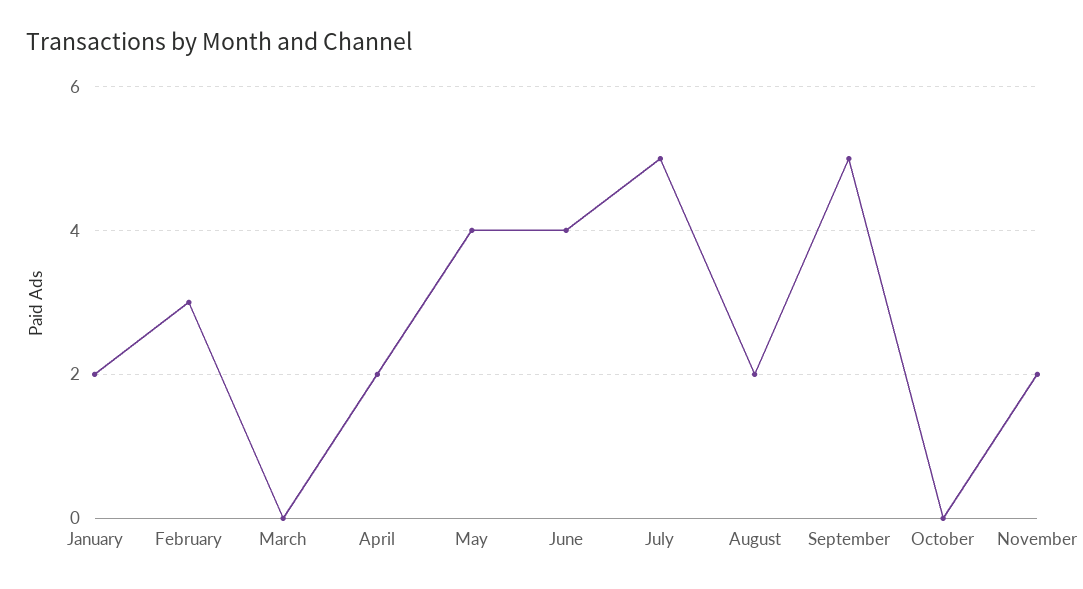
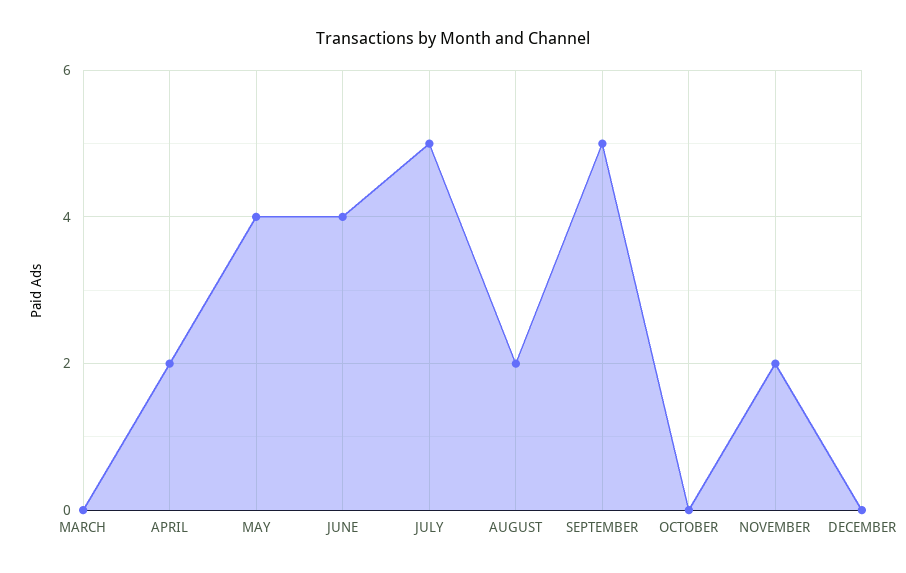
January: 2 -> none
February: 3 -> none
DECEMBER: none -> 0

